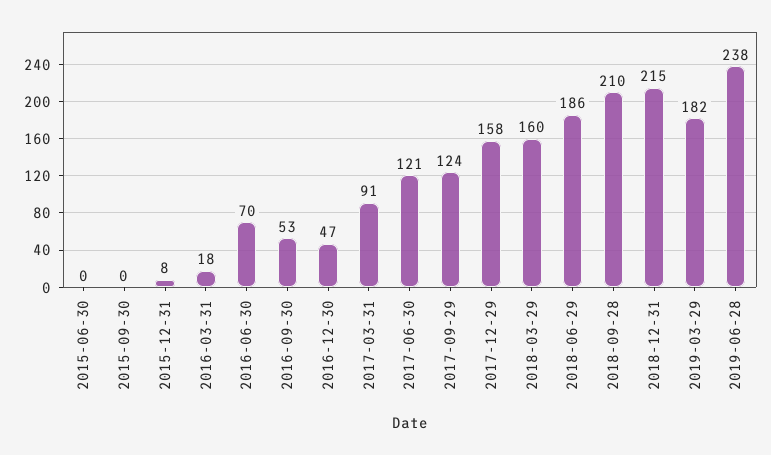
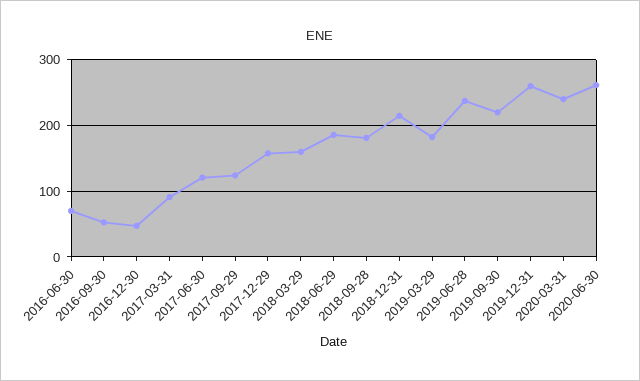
2015-06-30: 0 -> none
2015-09-30: 0 -> none
2015-12-31: 8 -> none
2016-03-31: 18 -> none
2018-09-28: 210 -> 180
2019-09-30: none -> 220
2019-12-31: none -> 260
2020-03-31: none -> 240
2020-06-30: none -> 260

